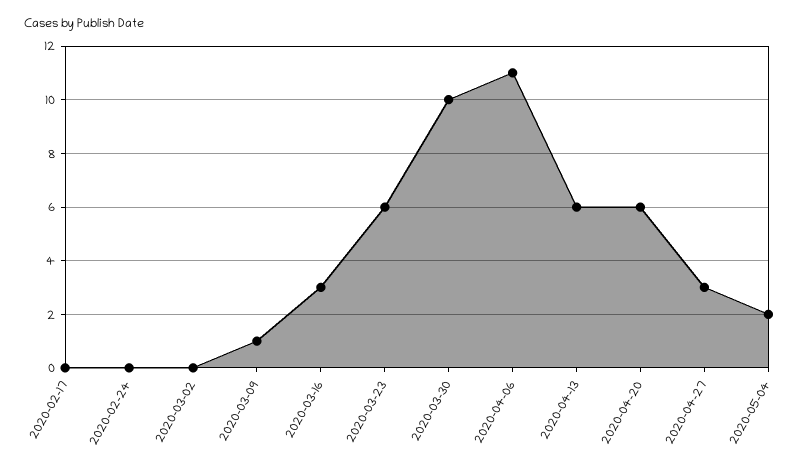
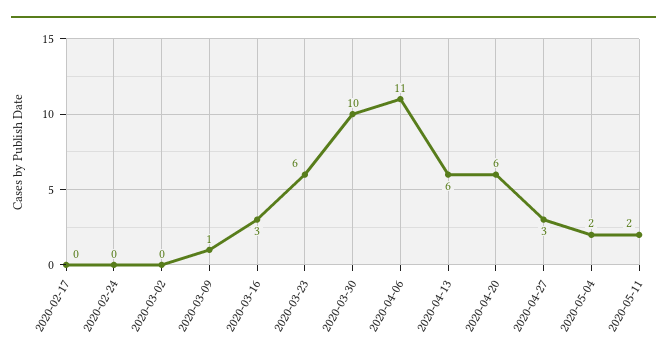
2020-05-11: none -> 2

